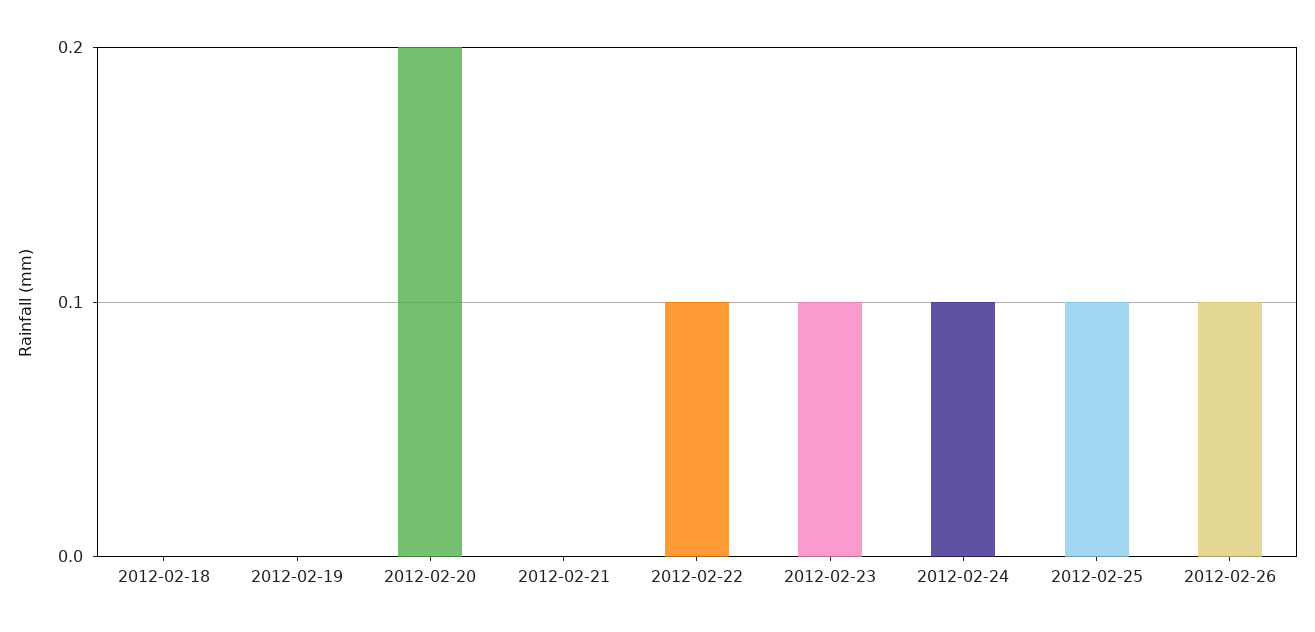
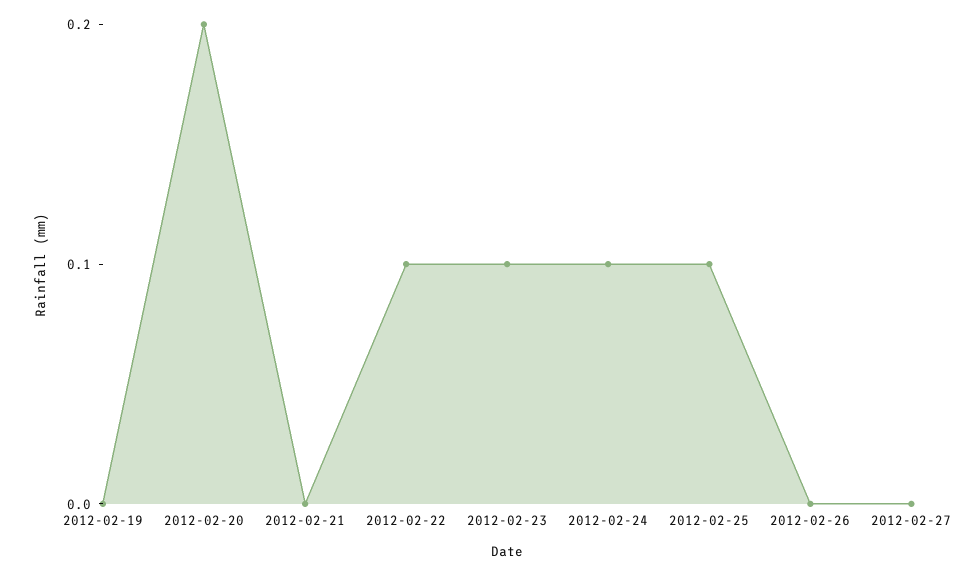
2012-02-18: 0 -> none
2012-02-26: 0.1 -> 0
2012-02-27: none -> 0

